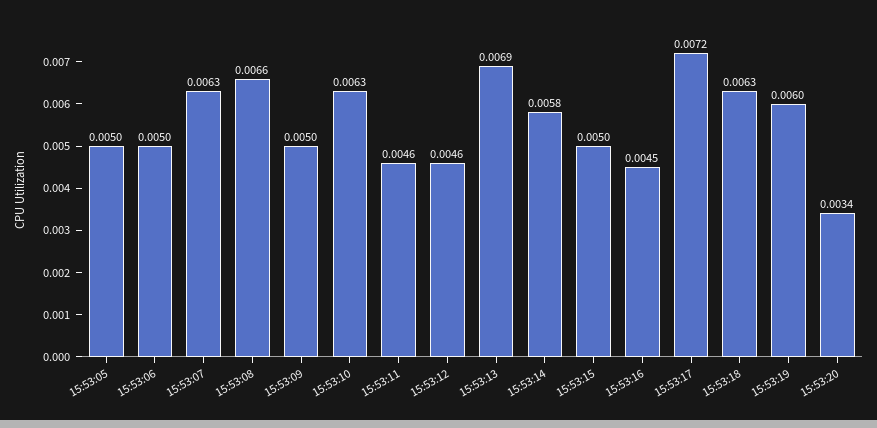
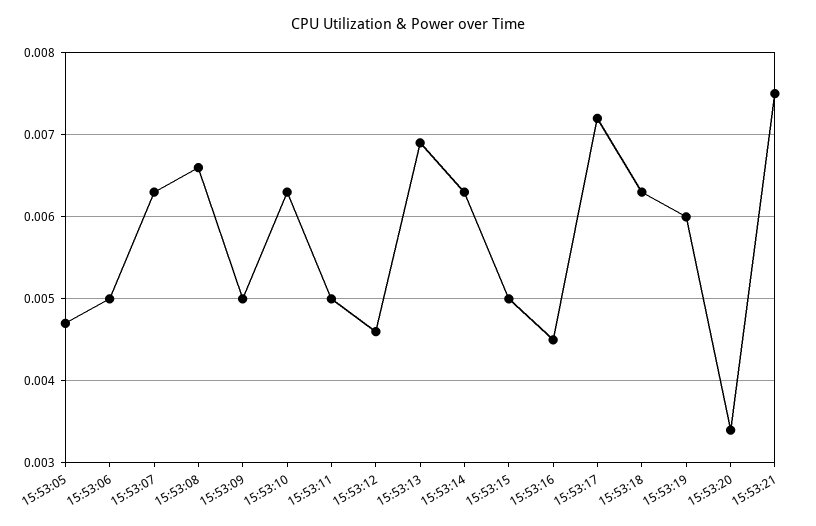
15:53:05: 0.005 -> 0.0047
15:53:11: 0.0046 -> 0.005
15:53:14: 0.0058 -> 0.0063
15:53:21: none -> 0.0075

